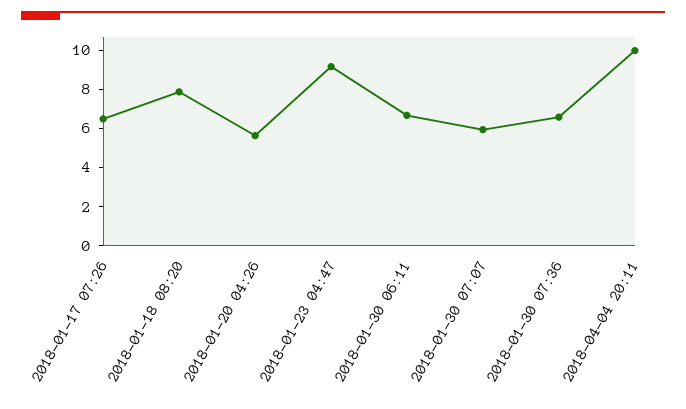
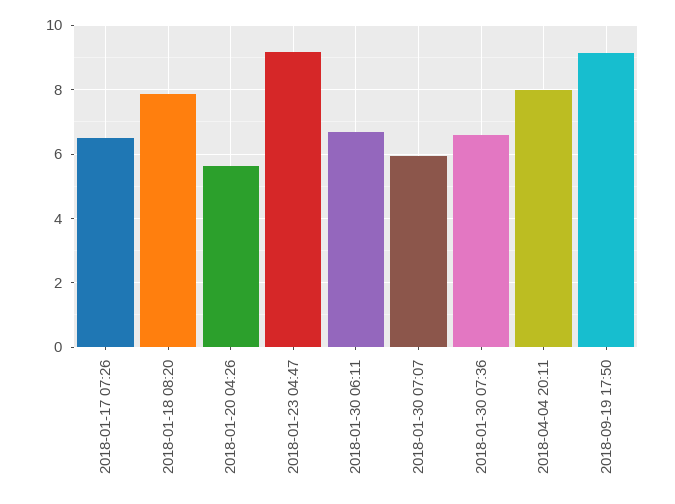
2018-04-04 20:11: 10 -> 8
2018-09-19 17:50: none -> 9.2

